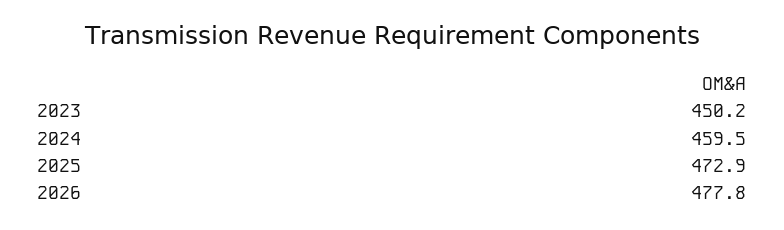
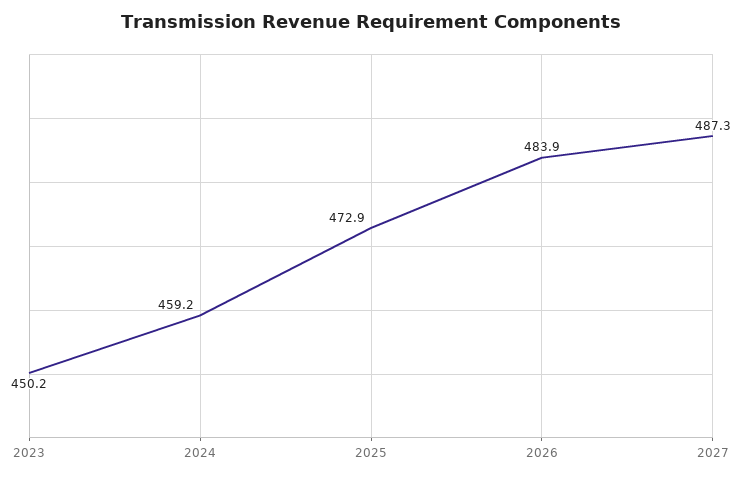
2024: 459.5 -> 459.2
2026: 477.8 -> 483.9
2027: none -> 487.3

